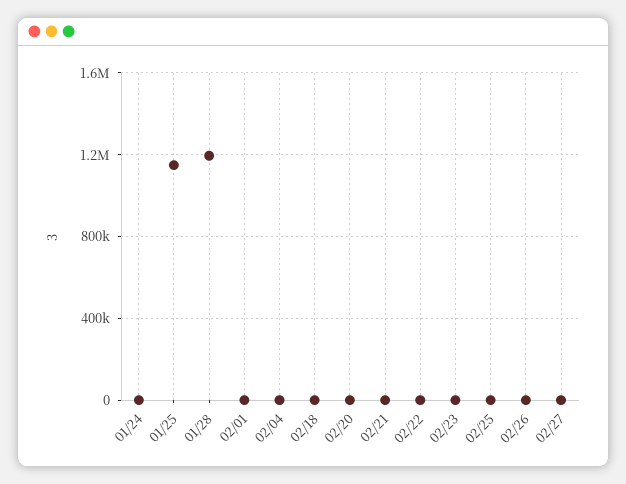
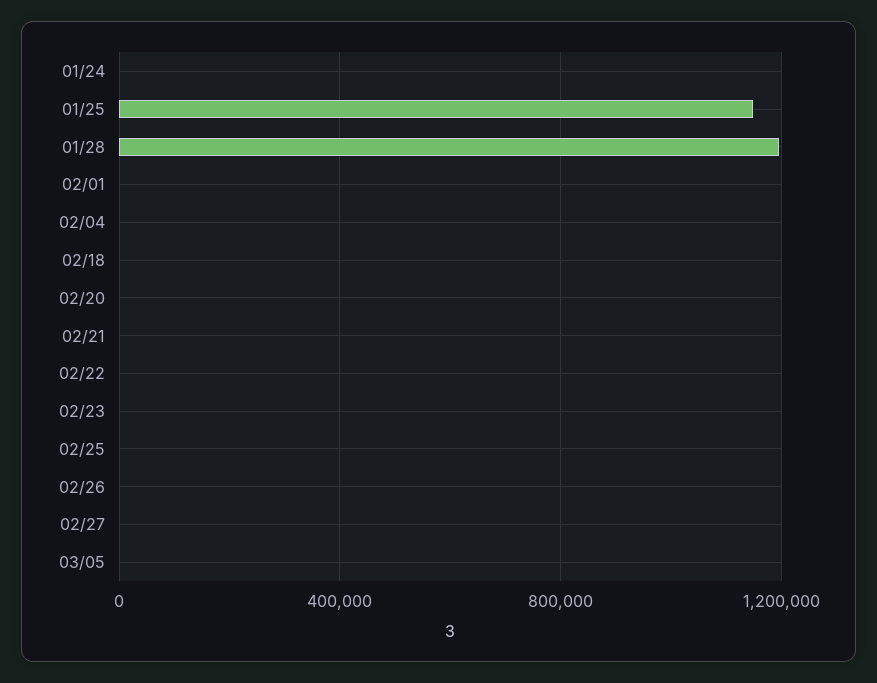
03/05: none -> 0

